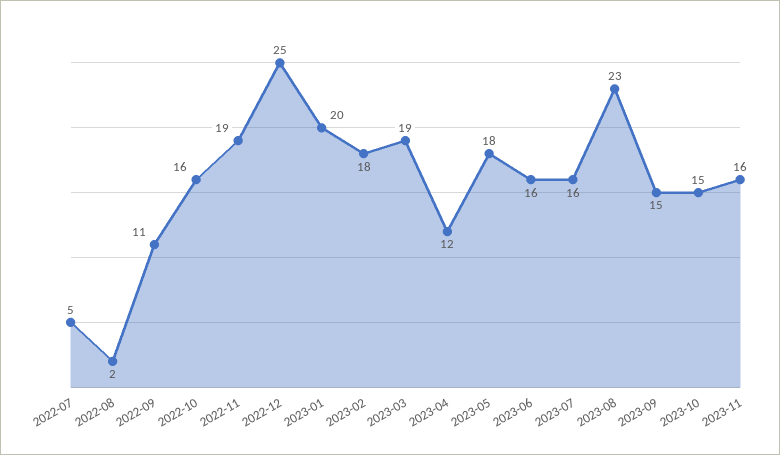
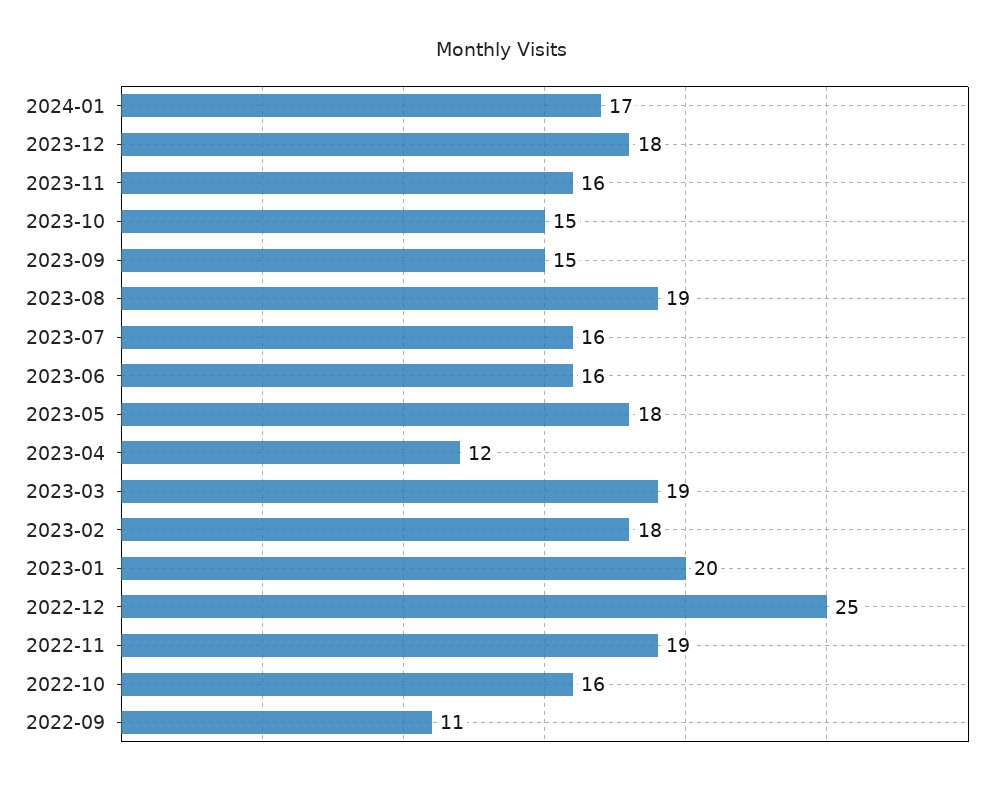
2022-07: 5 -> none
2022-08: 2 -> none
2023-08: 23 -> 19
2024-01: none -> 17
2023-12: none -> 18

